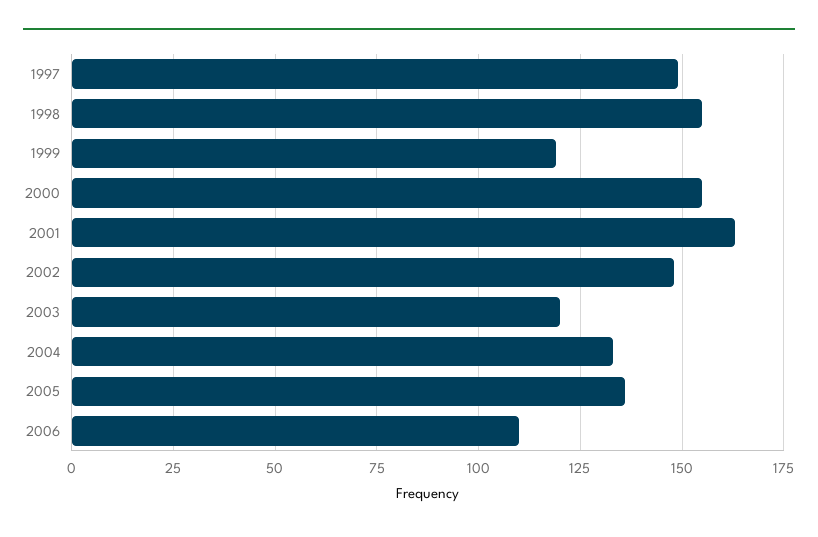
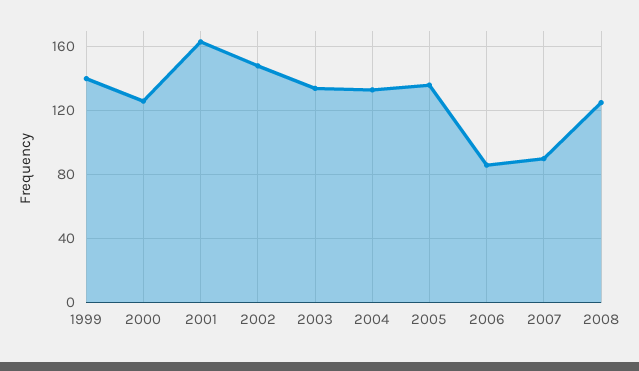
1997: 150 -> none
1998: 155 -> none
1999: 120 -> 140
2000: 155 -> 125
2003: 120 -> 135
2006: 110 -> 85
2007: none -> 90
2008: none -> 125

